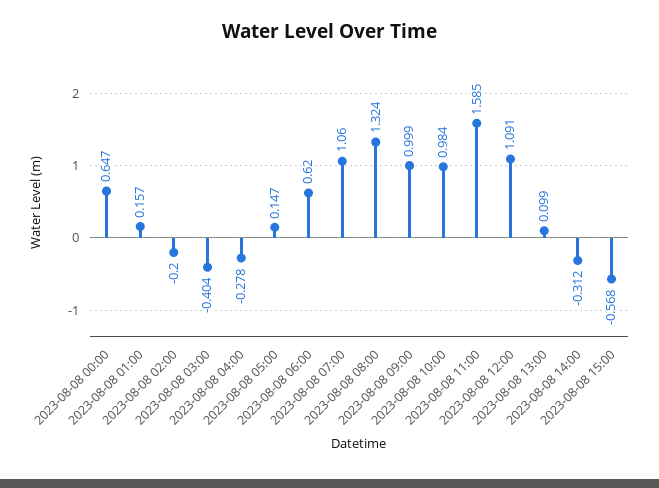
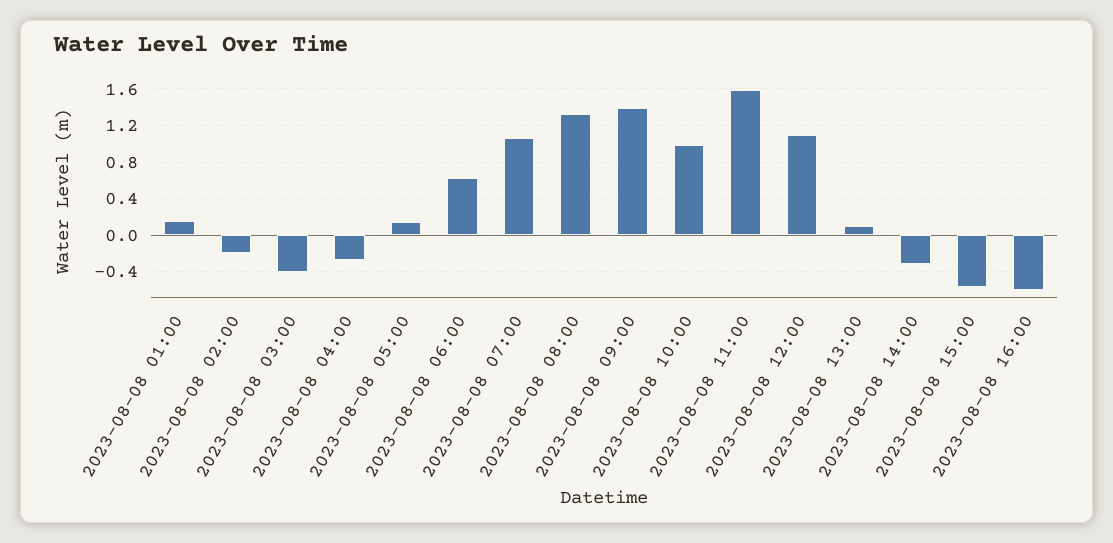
2023-08-08 00:00: 0.647 -> none
2023-08-08 09:00: 0.999 -> 1.4
2023-08-08 16:00: none -> -0.6

